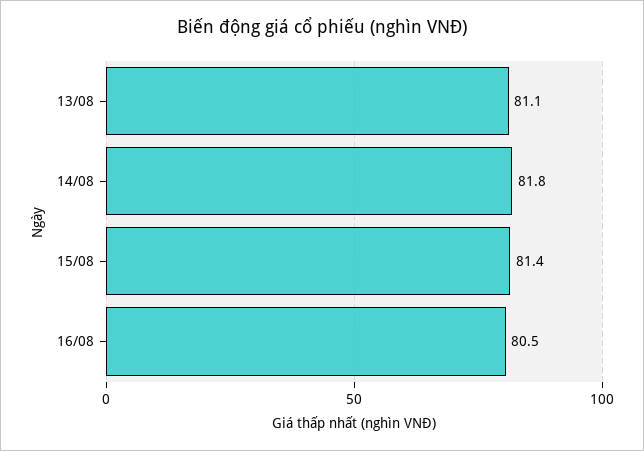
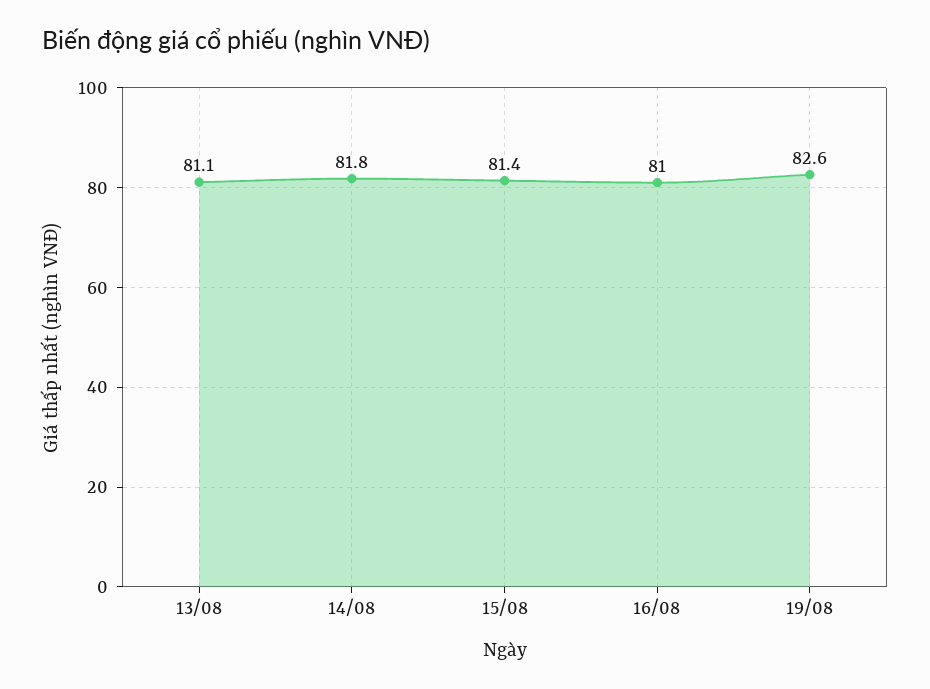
16/08: 80.5 -> 81
19/08: none -> 82.6

